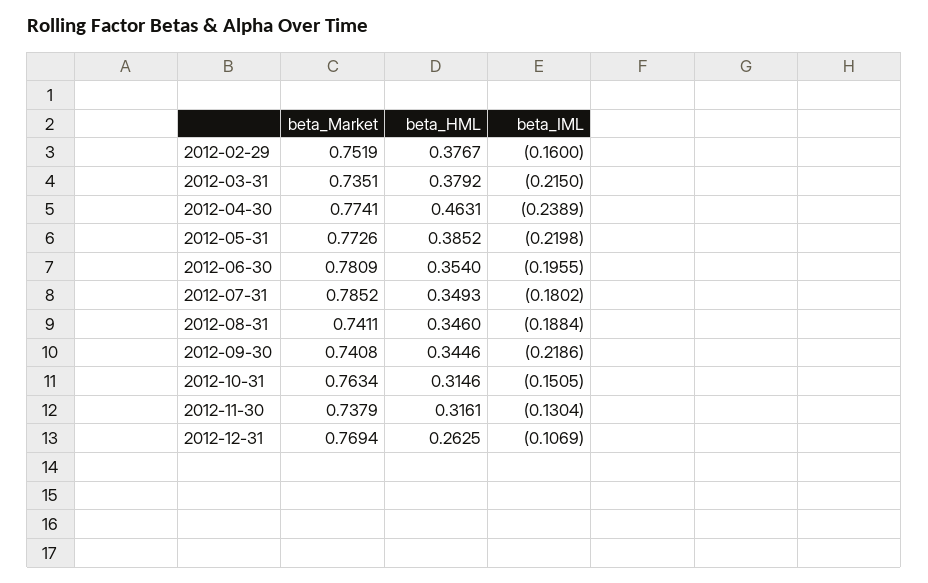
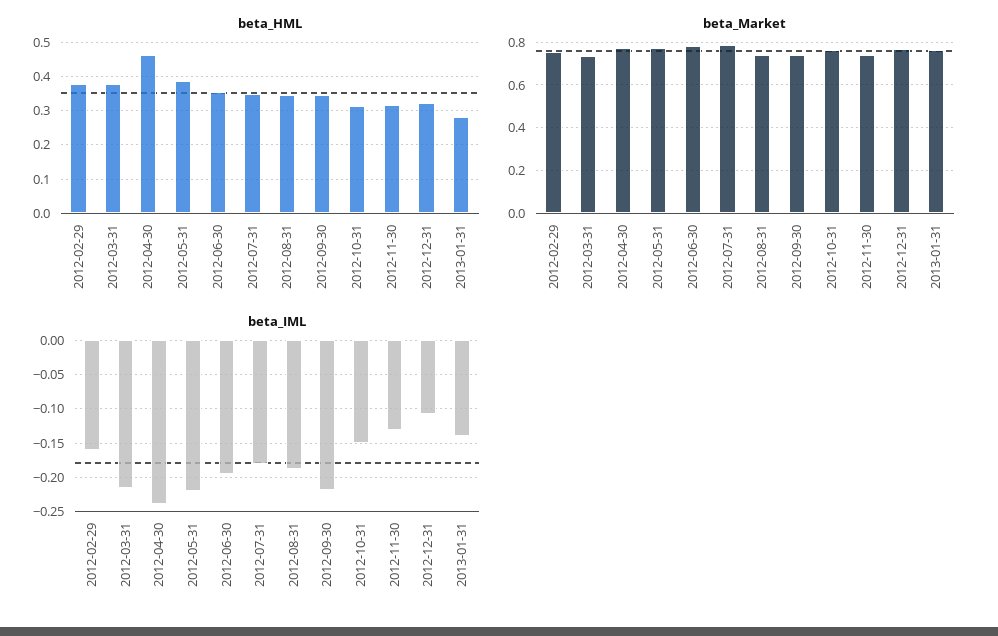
beta_HML, 2012-12-31: 0.2625 -> 0.32
beta_HML, 2013-01-31: none -> 0.28
beta_Market, 2013-01-31: none -> 0.75
beta_IML, 2013-01-31: none -> -0.14

